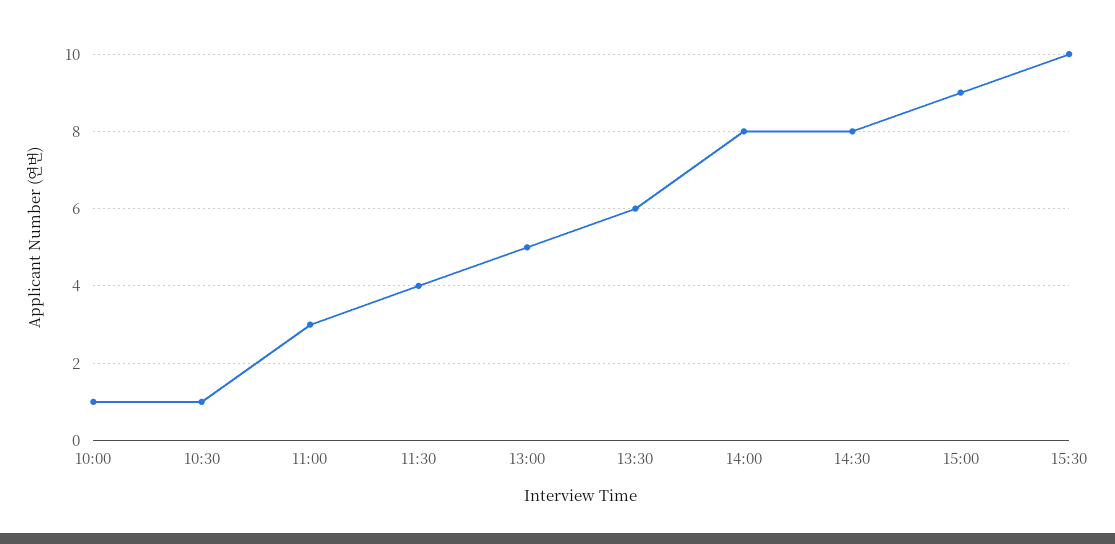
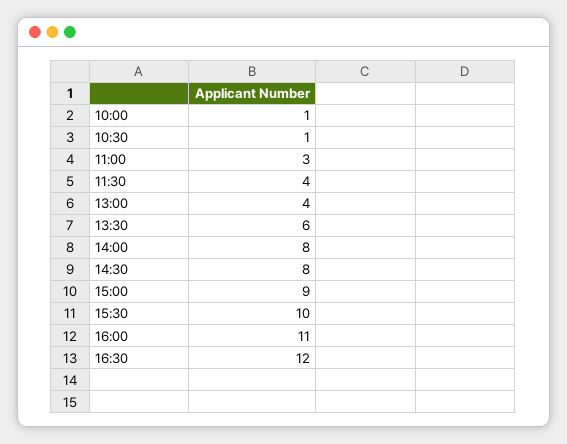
13:00: 5 -> 4
16:00: none -> 11
16:30: none -> 12

